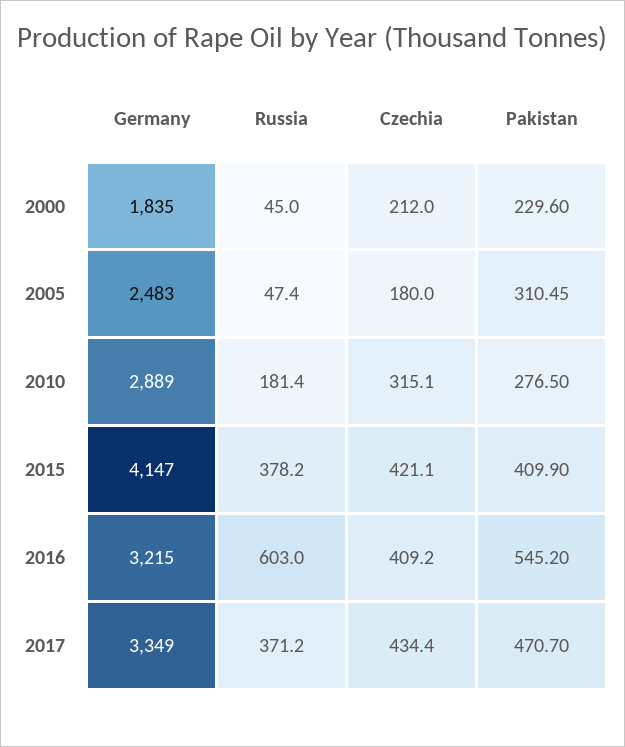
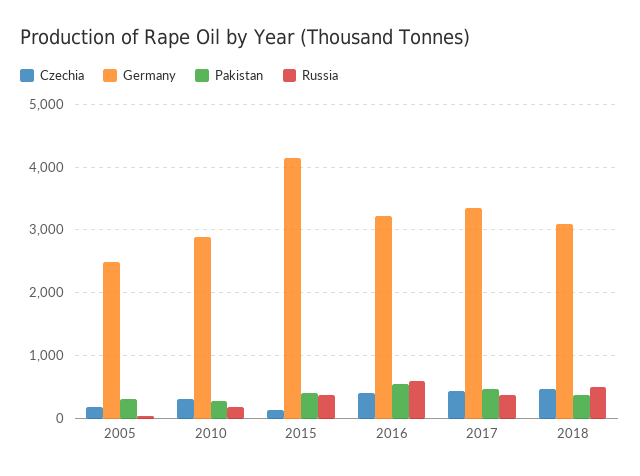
Germany, 2000: 1835 -> none
Russia, 2000: 45 -> none
Czechia, 2000: 212 -> none
Pakistan, 2000: 229.6 -> none
Czechia, 2015: 421.1 -> 100
Czechia, 2018: none -> 500
Germany, 2018: none -> 3100
Pakistan, 2018: none -> 400
Russia, 2018: none -> 500

